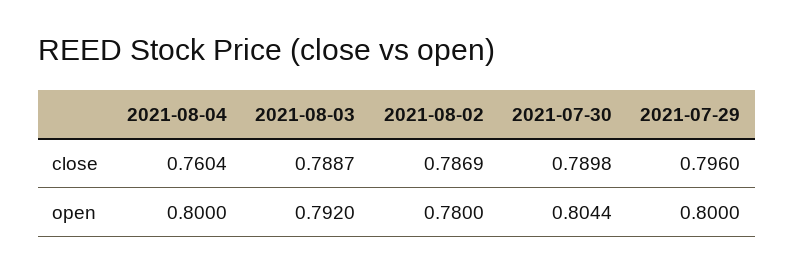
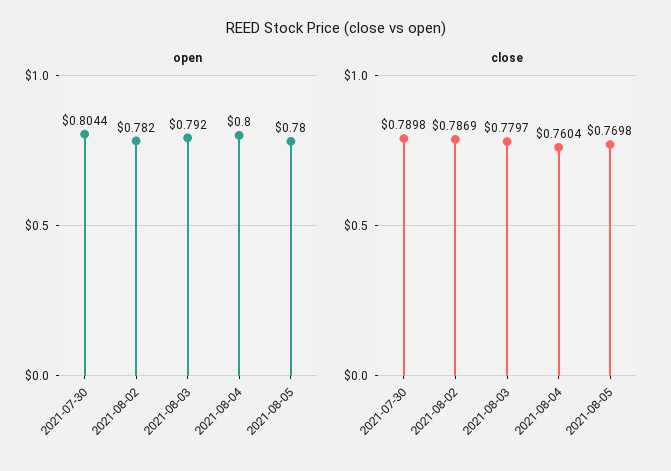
close, 2021-08-03: 0.7887 -> 0.7797
close, 2021-07-29: 0.796 -> none
open, 2021-08-02: 0.78 -> 0.782
open, 2021-07-29: 0.8 -> none
open, 2021-08-05: none -> 0.78
close, 2021-08-05: none -> 0.7698

